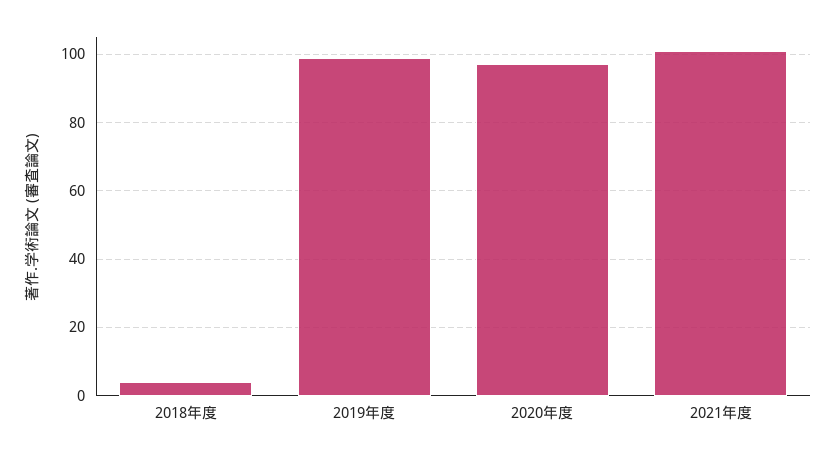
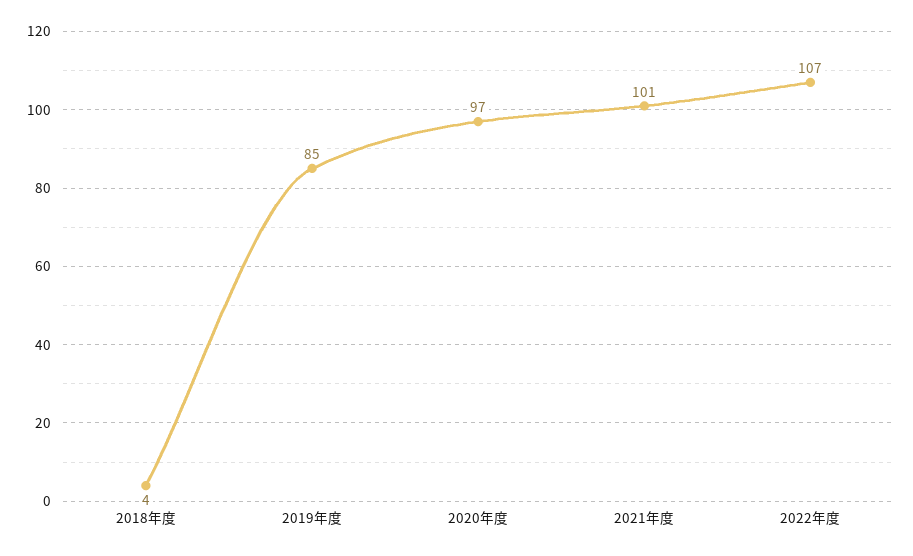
2019年度: 100 -> 85
2022年度: none -> 107

